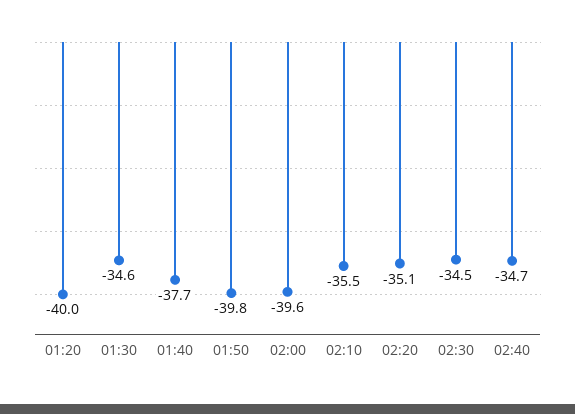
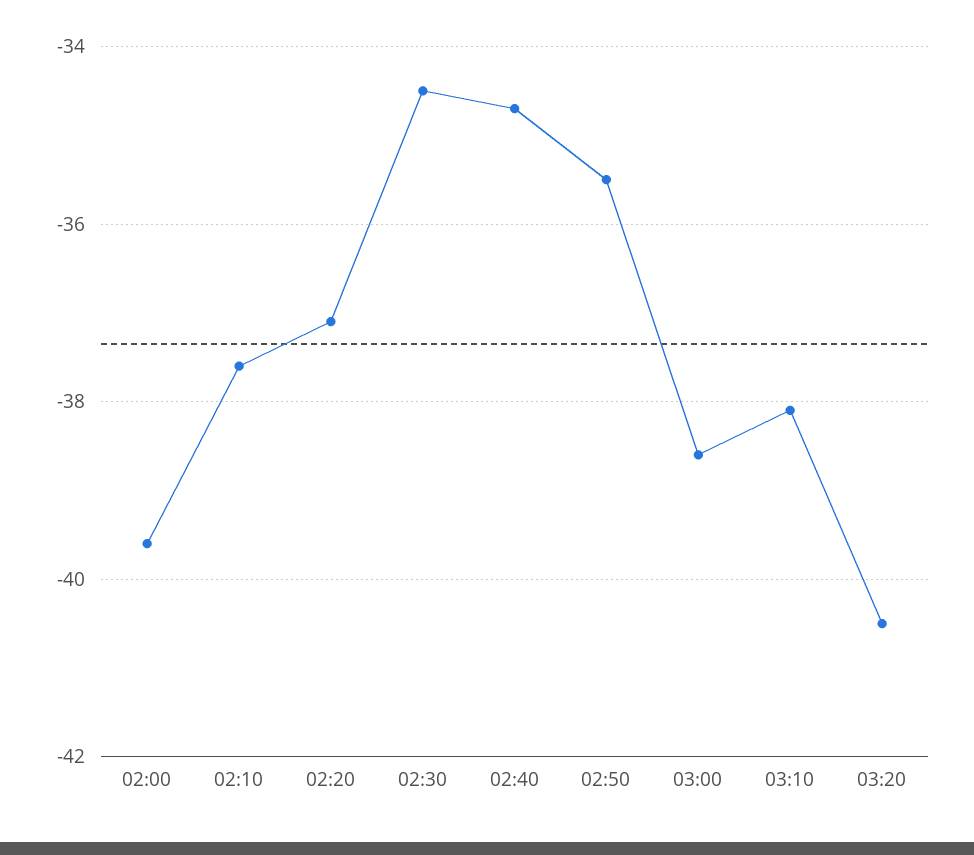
01:20: -40 -> none
01:30: -34.6 -> none
01:40: -37.7 -> none
01:50: -39.8 -> none
02:10: -35.5 -> -37.5
02:20: -35.1 -> -37
02:50: none -> -35.5
03:00: none -> -38.5
03:10: none -> -38
03:20: none -> -40.5

